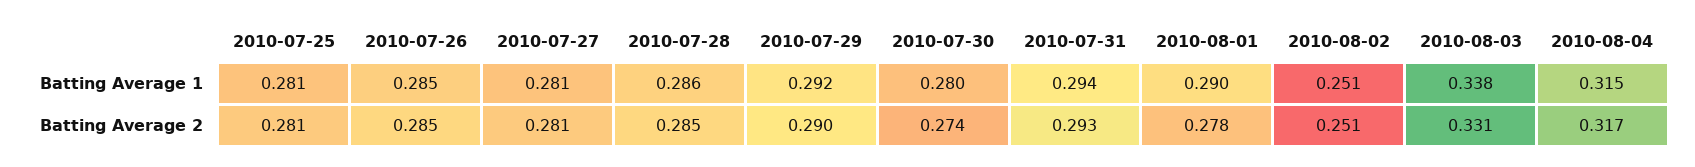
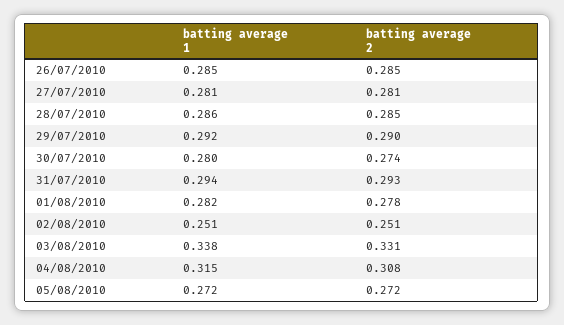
2010-07-25, Batting Average 1: 0.281 -> none
2010-08-01, Batting Average 1: 0.29 -> 0.282
2010-07-25, Batting Average 2: 0.281 -> none
2010-08-04, Batting Average 2: 0.317 -> 0.308
05/08/2010, Batting Average 1: none -> 0.272
05/08/2010, Batting Average 2: none -> 0.272

